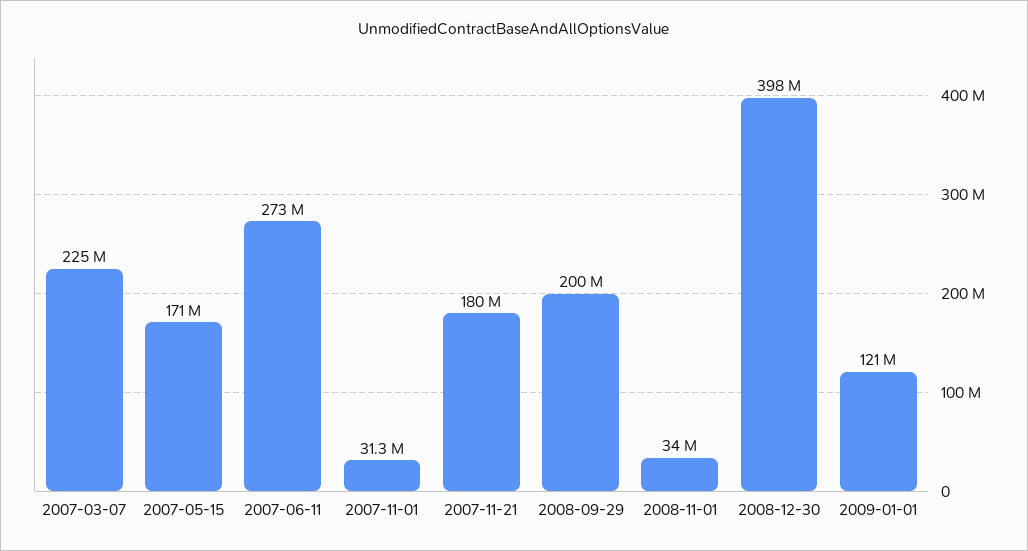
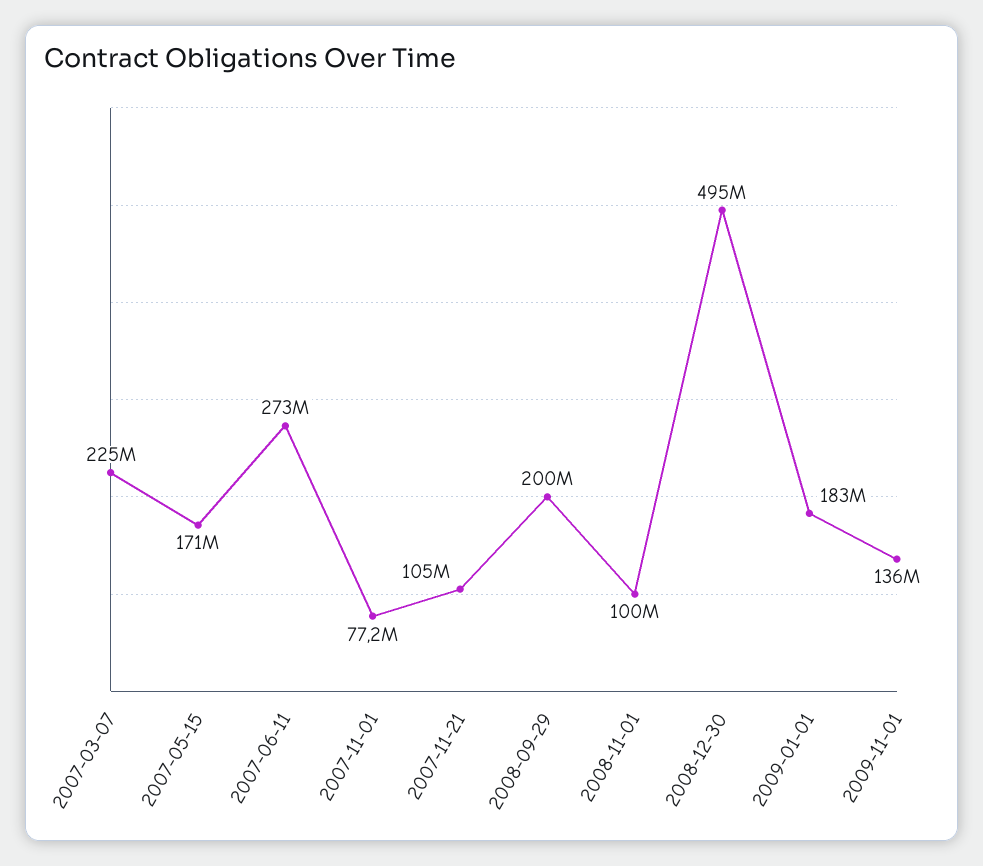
2007-11-01: 31300000 -> 77200000
2007-11-21: 180000000 -> 105000000
2008-11-01: 34000000 -> 100000000
2008-12-30: 398000000 -> 495000000
2009-01-01: 121000000 -> 183000000
2009-11-01: none -> 136000000

